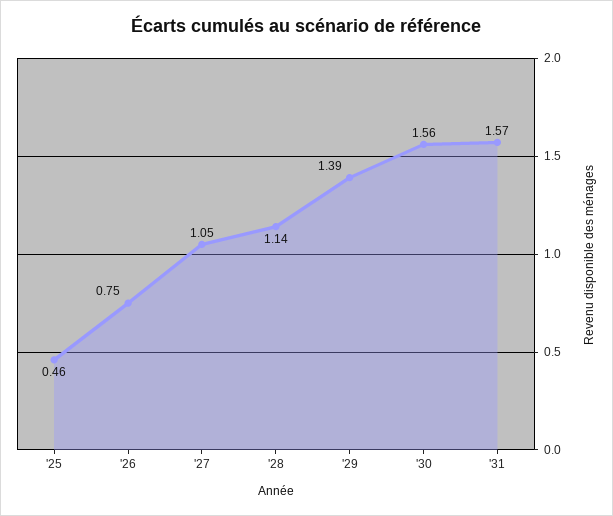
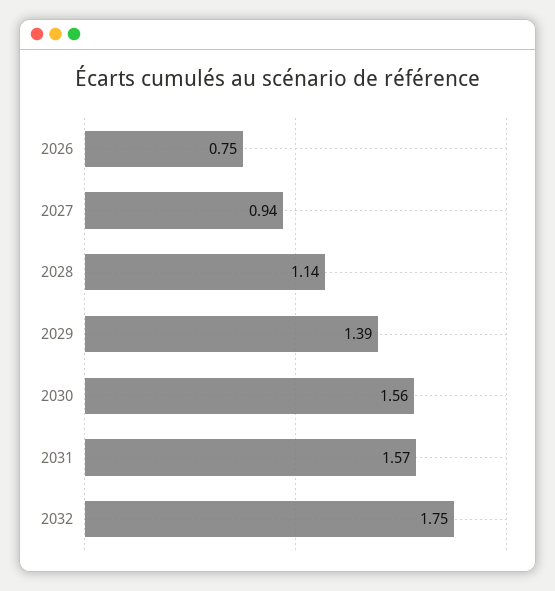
'25: 0.46 -> none
'27: 1.05 -> 0.94
2032: none -> 1.75

